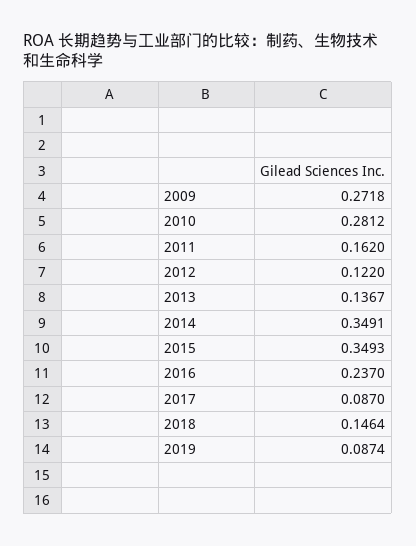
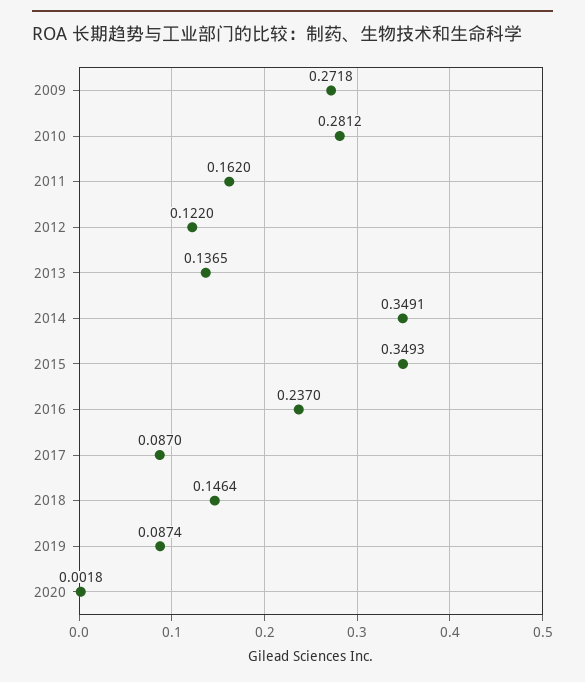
2013: 0.1367 -> 0.1365
2020: none -> 0.0018

